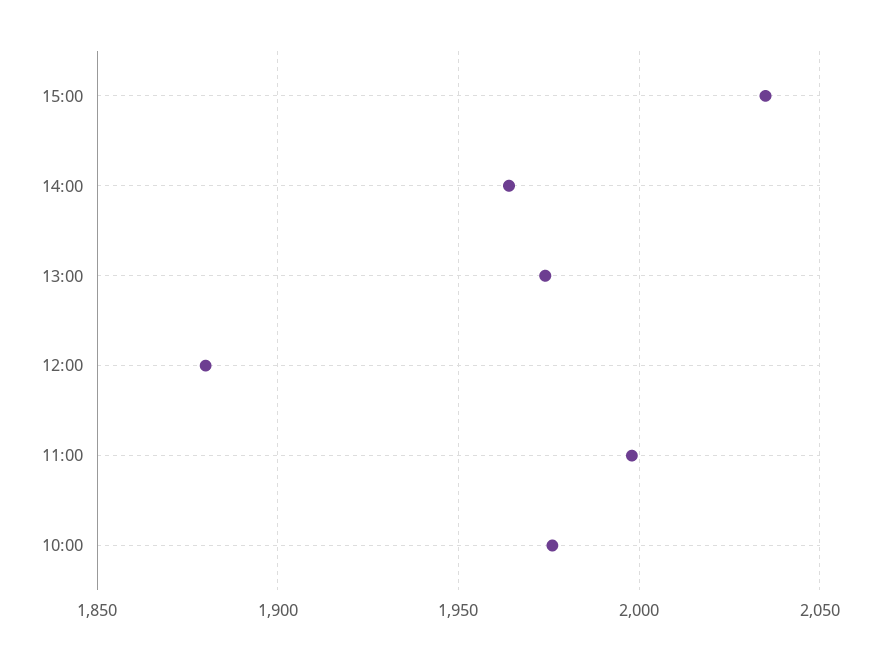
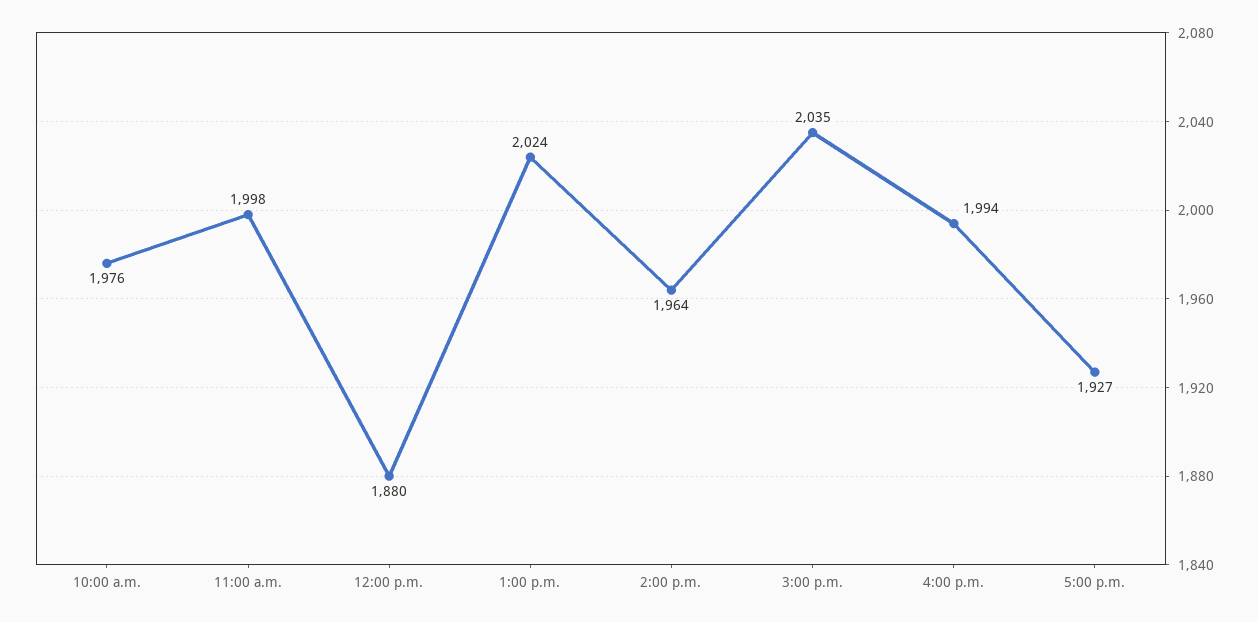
13:00: 1975 -> 2024
4:00 p.m.: none -> 1994
5:00 p.m.: none -> 1927

